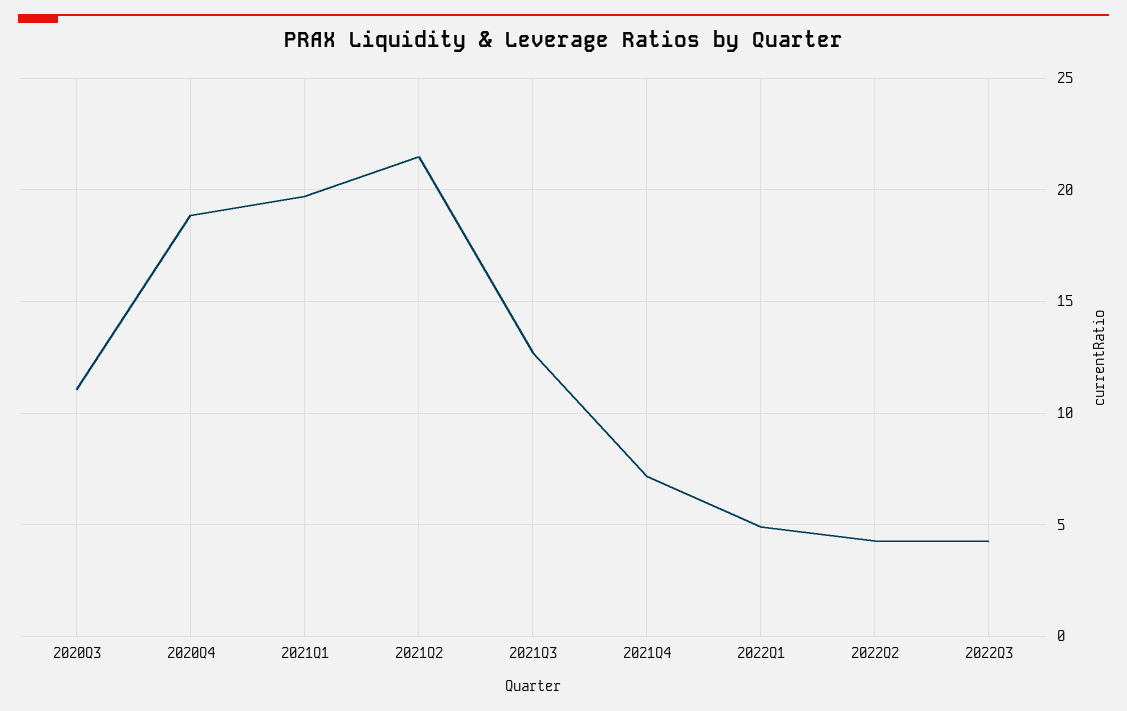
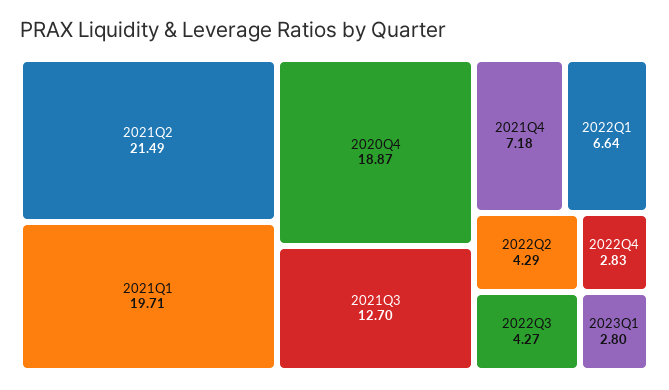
2020Q3: 11 -> none
2022Q1: 5 -> 6.64
2022Q4: none -> 2.83
2023Q1: none -> 2.8

